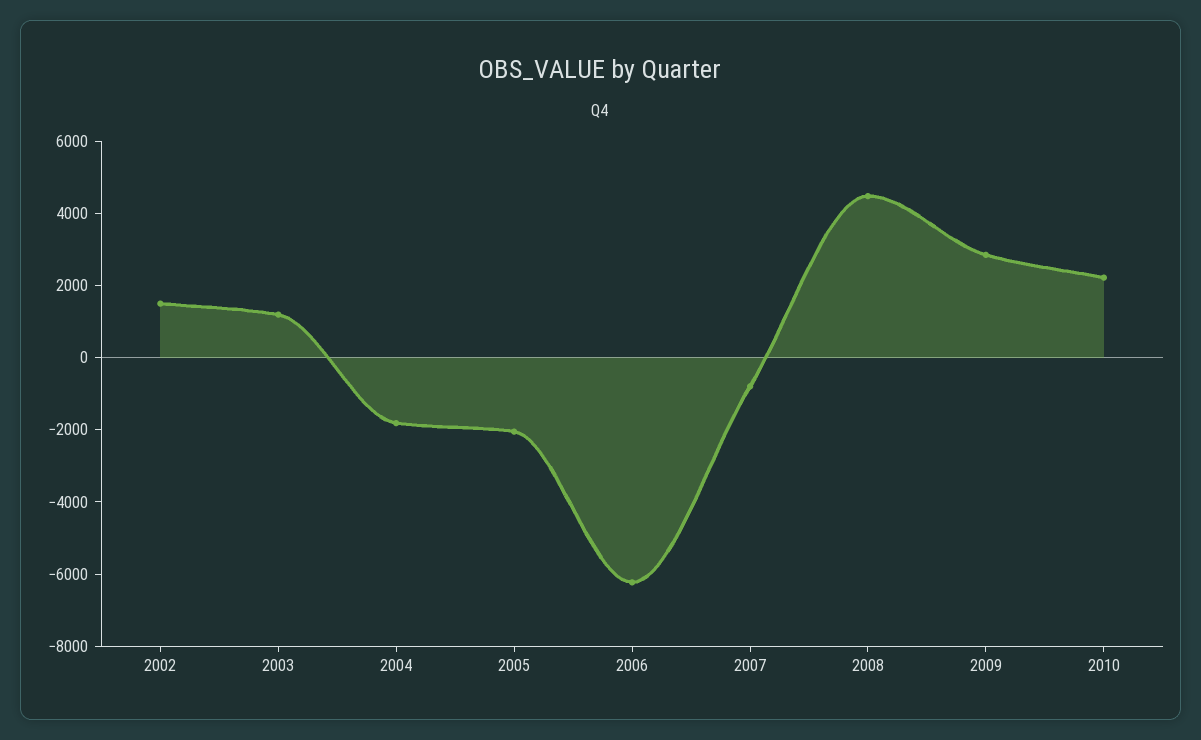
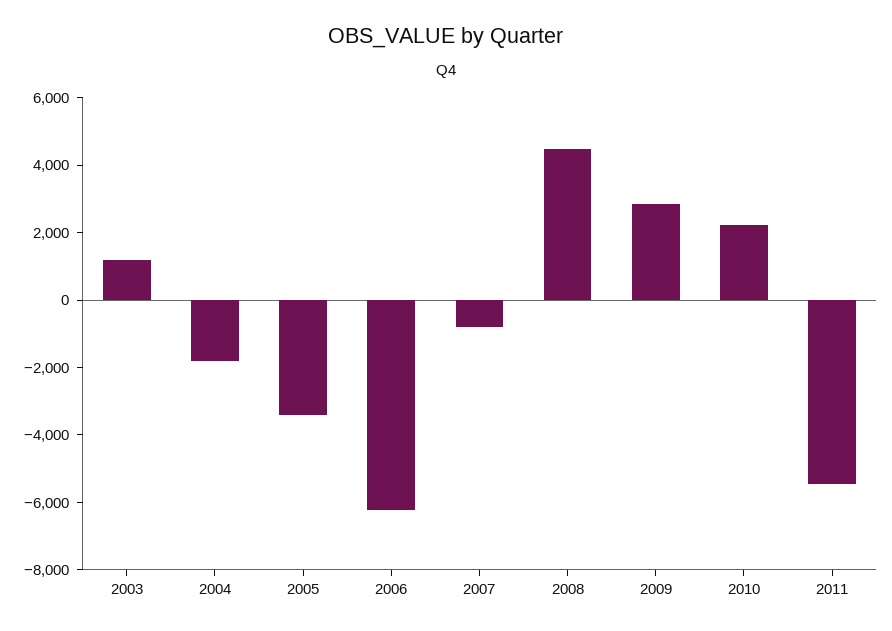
2002: 1500 -> none
2005: -2000 -> -3500
2011: none -> -5500

